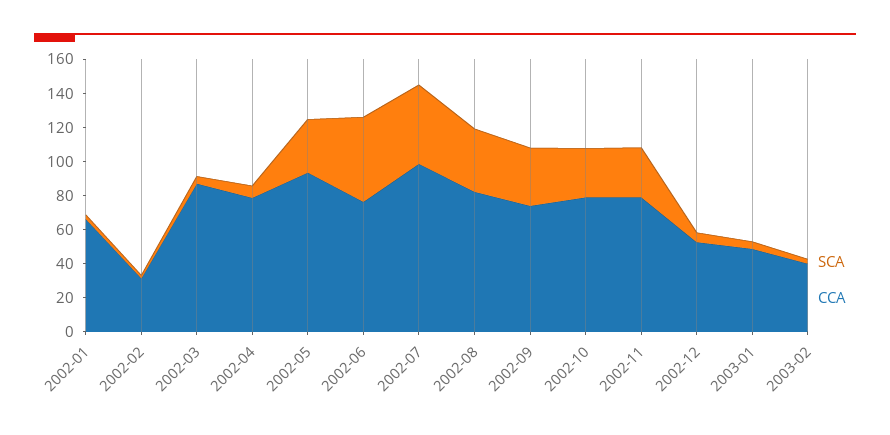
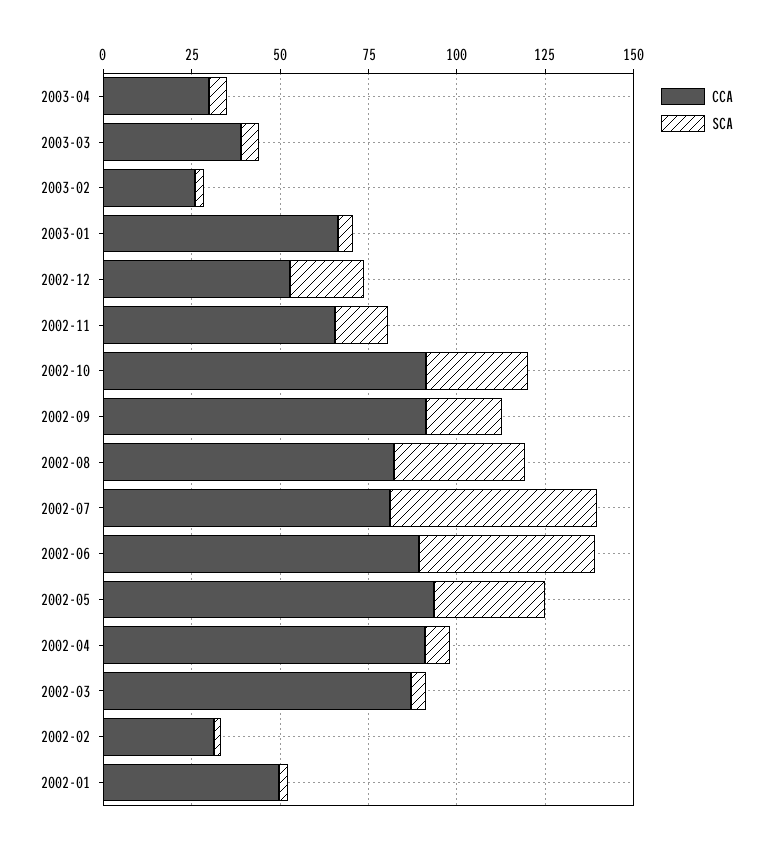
CCA, 2002-01: 65 -> 50
CCA, 2002-04: 80 -> 90
CCA, 2002-06: 75 -> 90
SCA, 2002-07: 45 -> 60
CCA, 2002-07: 100 -> 80
SCA, 2002-09: 35 -> 20
CCA, 2002-09: 75 -> 90
CCA, 2002-10: 80 -> 90
SCA, 2002-11: 30 -> 15
CCA, 2002-11: 80 -> 65
SCA, 2002-12: 5 -> 20
CCA, 2003-01: 50 -> 65
CCA, 2003-02: 40 -> 25
CCA, 2003-04: none -> 30
SCA, 2003-04: none -> 5
CCA, 2003-03: none -> 40
SCA, 2003-03: none -> 5

